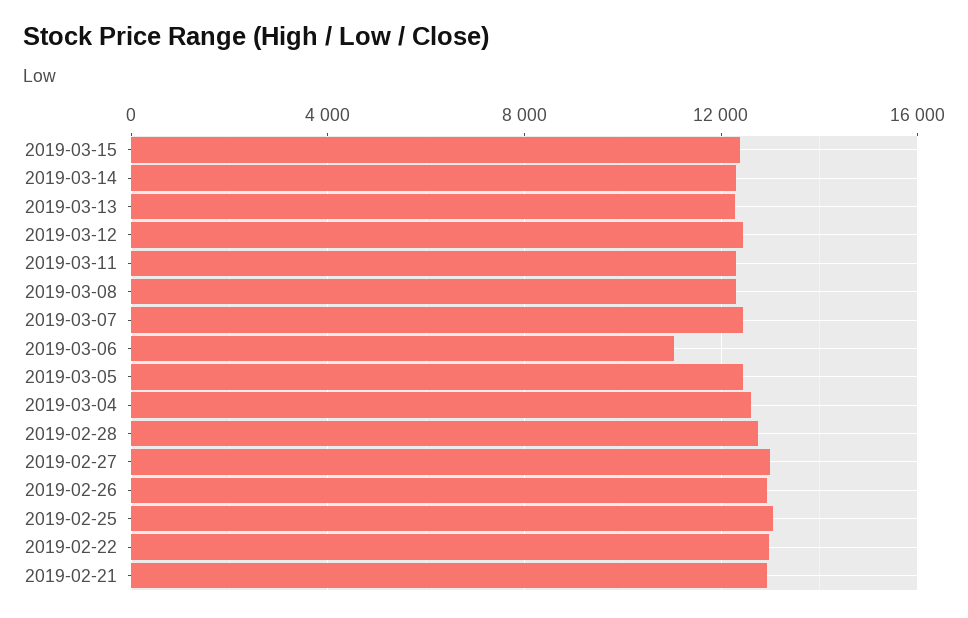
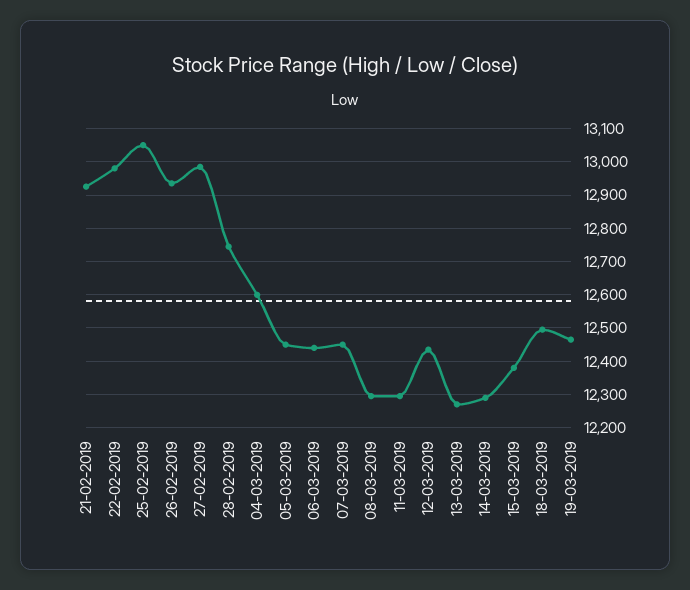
2019-03-06: 11000 -> 12440
18-03-2019: none -> 12500
19-03-2019: none -> 12460

